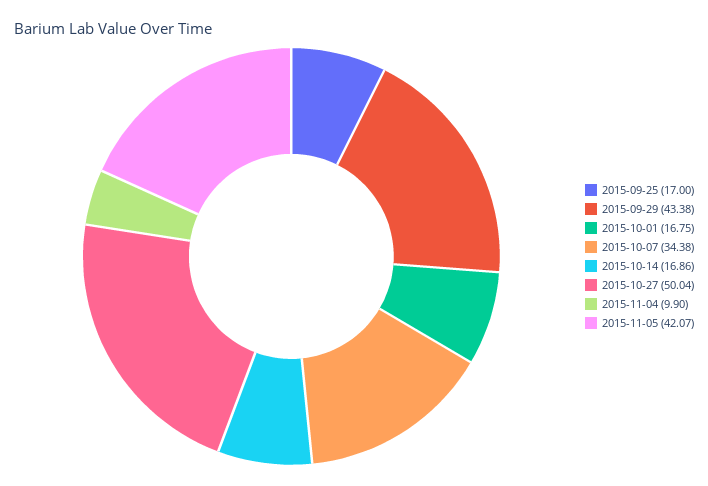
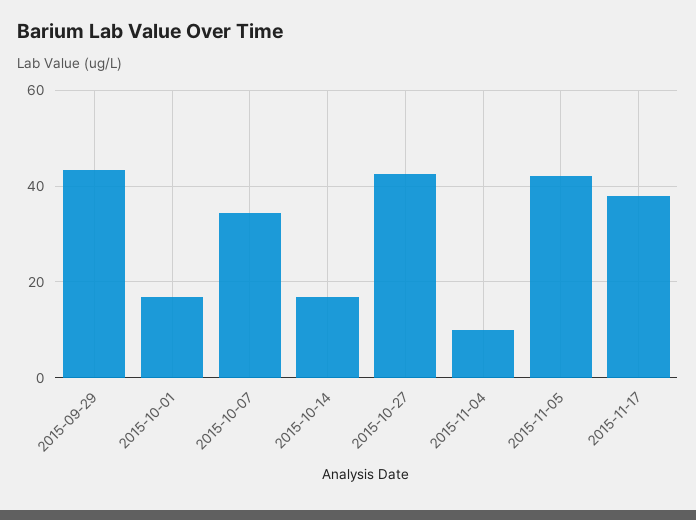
2015-09-25: 17 -> none
2015-10-27: 50.04 -> 42
2015-11-17: none -> 38

